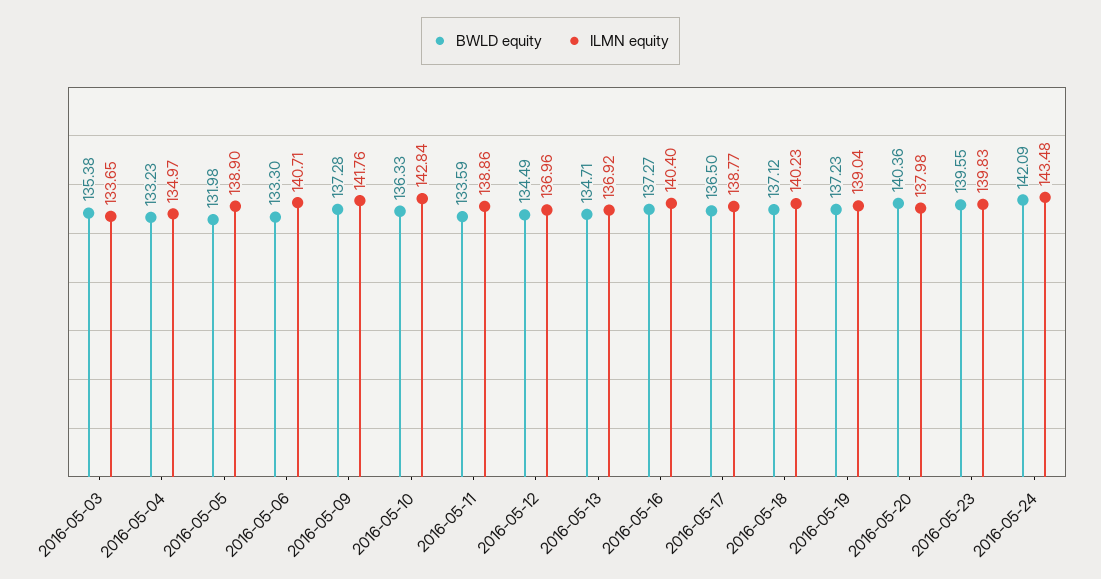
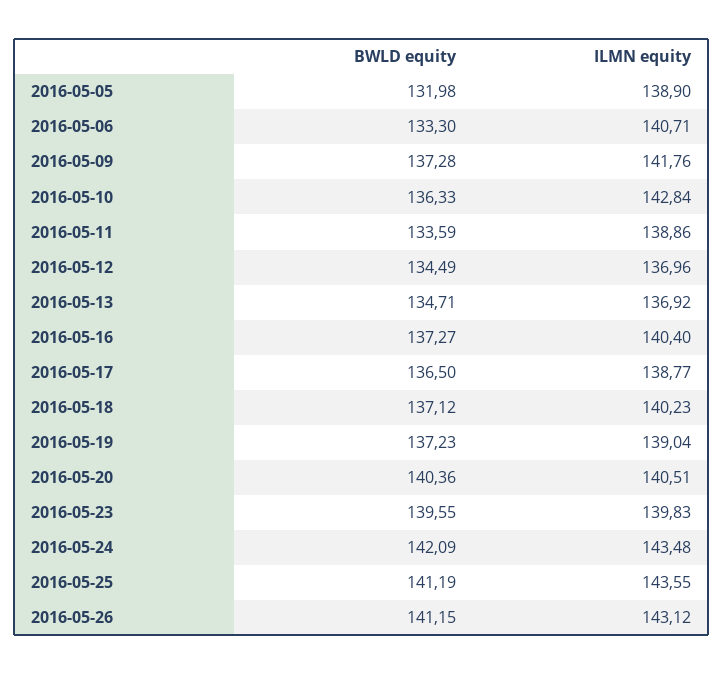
BWLD equity, 2016-05-03: 135.38 -> none
ILMN equity, 2016-05-03: 133.65 -> none
BWLD equity, 2016-05-04: 133.23 -> none
ILMN equity, 2016-05-04: 134.97 -> none
ILMN equity, 2016-05-20: 137.98 -> 140.51
BWLD equity, 2016-05-25: none -> 141.19
ILMN equity, 2016-05-25: none -> 143.55
BWLD equity, 2016-05-26: none -> 141.15
ILMN equity, 2016-05-26: none -> 143.12

